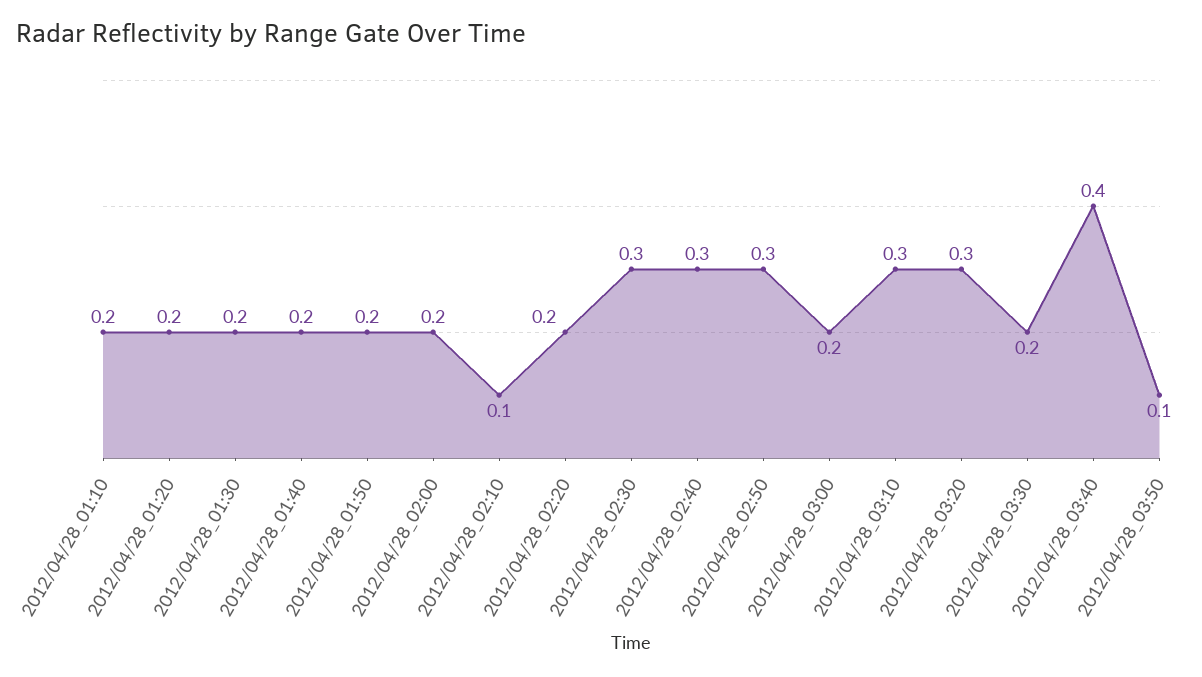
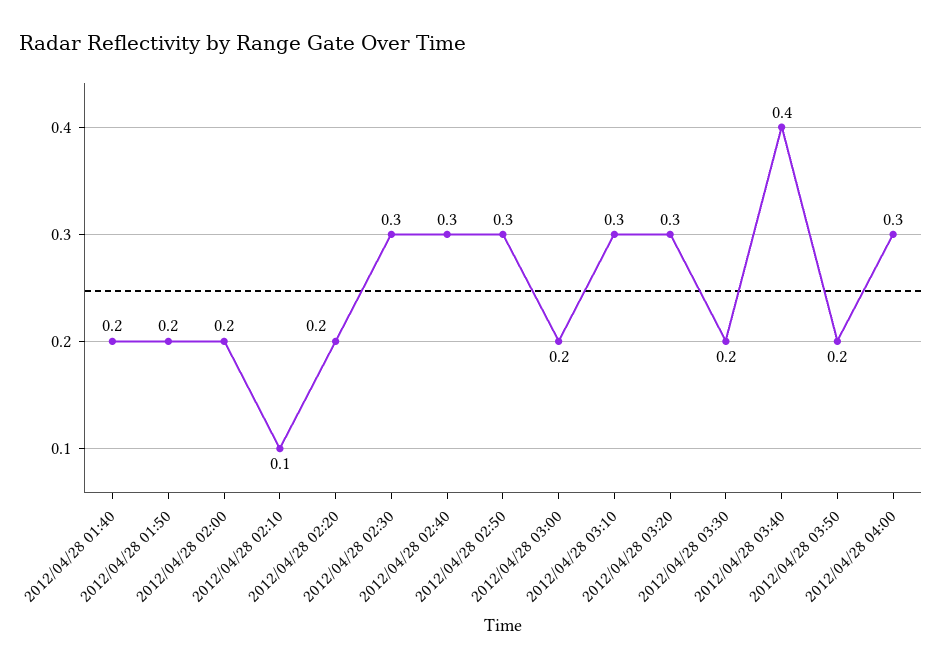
2012/04/28_01:10: 0.2 -> none
2012/04/28_01:20: 0.2 -> none
2012/04/28_01:30: 0.2 -> none
2012/04/28_03:50: 0.1 -> 0.2
2012/04/28 04:00: none -> 0.3

